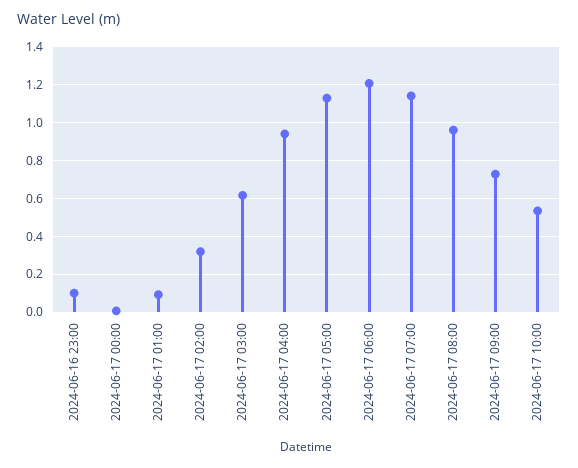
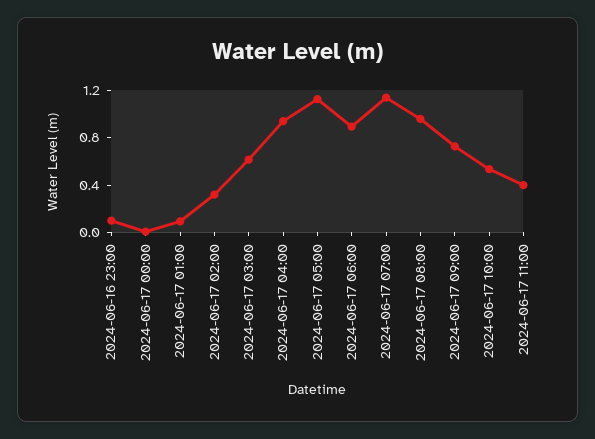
2024-06-17 06:00: 1.2 -> 0.9
2024-06-17 11:00: none -> 0.4

